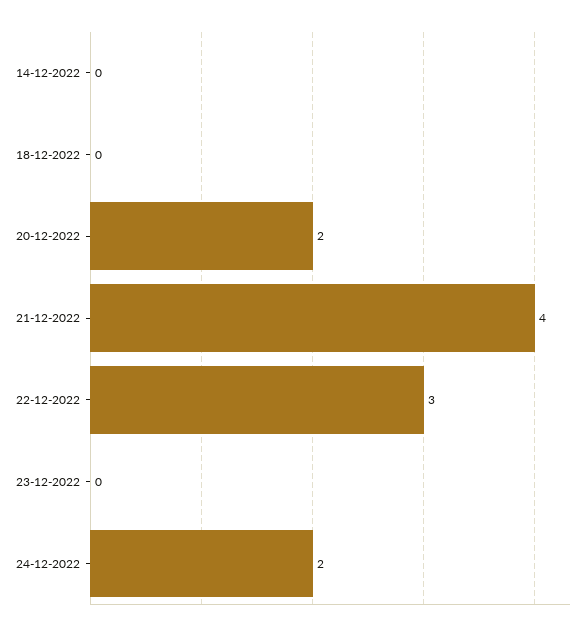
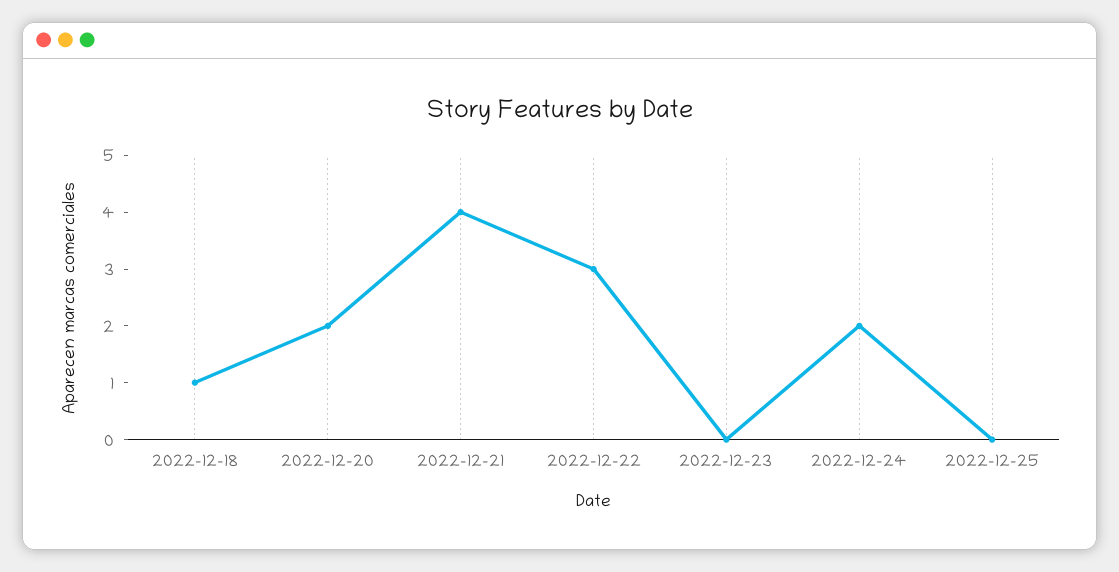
14-12-2022: 0 -> none
18-12-2022: 0 -> 1
2022-12-25: none -> 0

